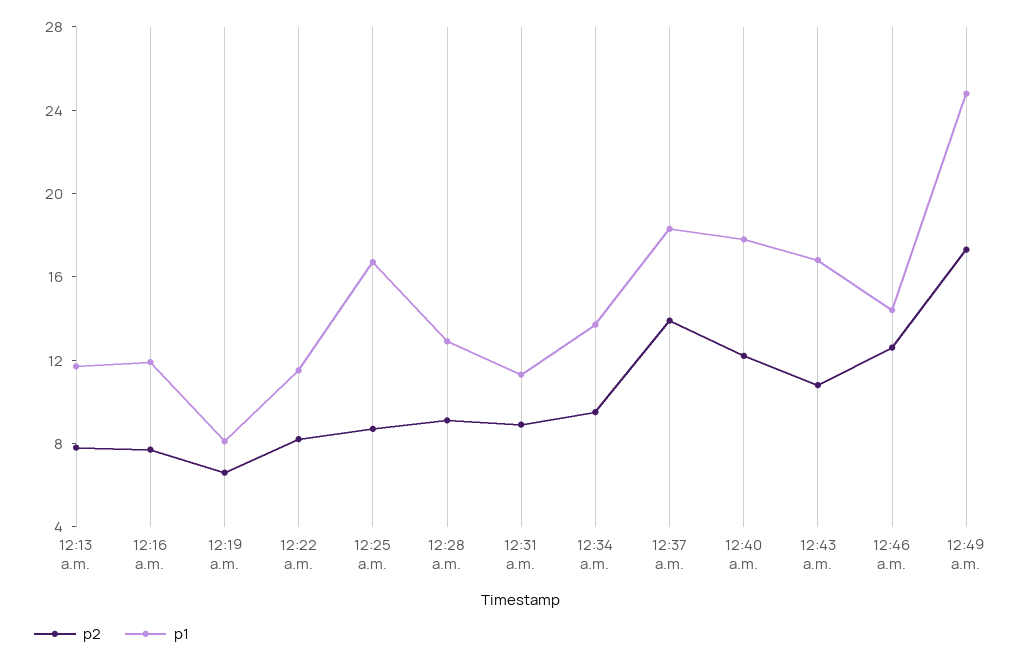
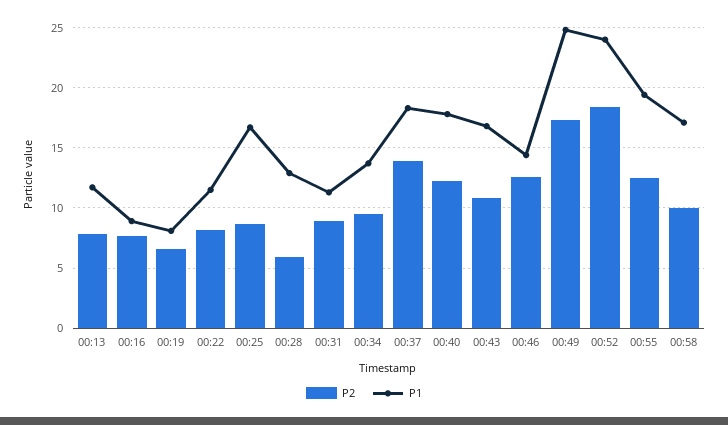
p1, 12:16 a.m.: 12 -> 9
p2, 12:28 a.m.: 9 -> 6
p2, 00:52: none -> 18.5
p1, 00:52: none -> 24
p2, 00:55: none -> 12.5
p1, 00:55: none -> 19.5
p2, 00:58: none -> 10
p1, 00:58: none -> 17

